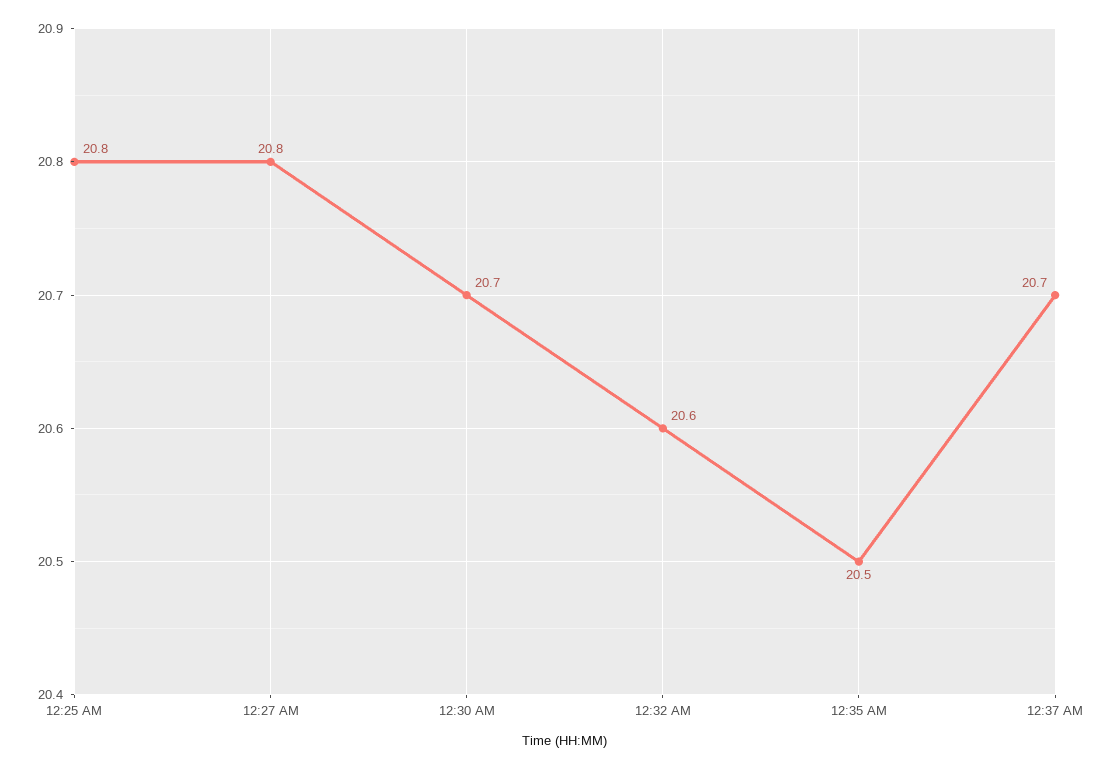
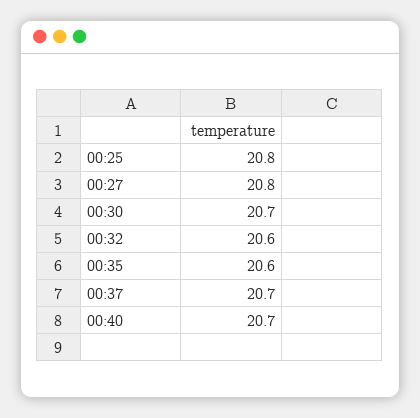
12:35 AM: 20.5 -> 20.6
00:40: none -> 20.7

